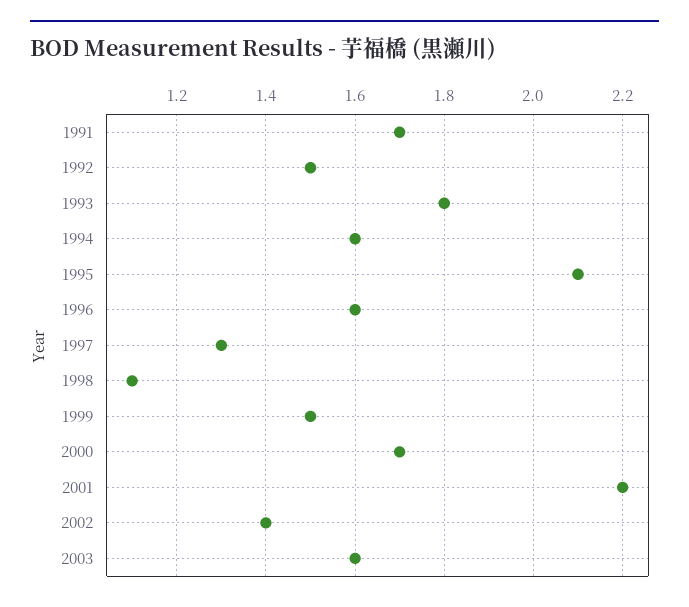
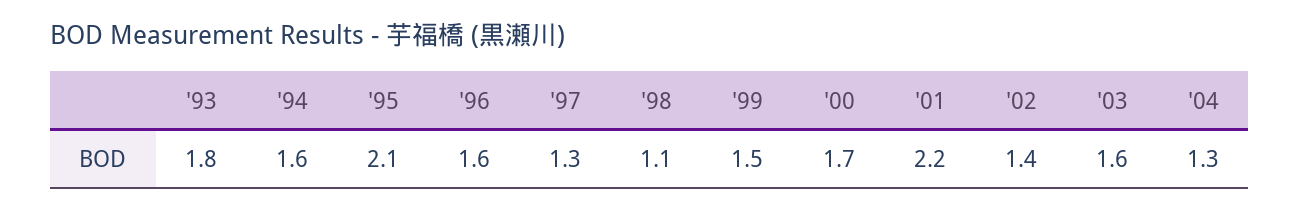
1991: 1.7 -> none
1992: 1.5 -> none
'04: none -> 1.3

